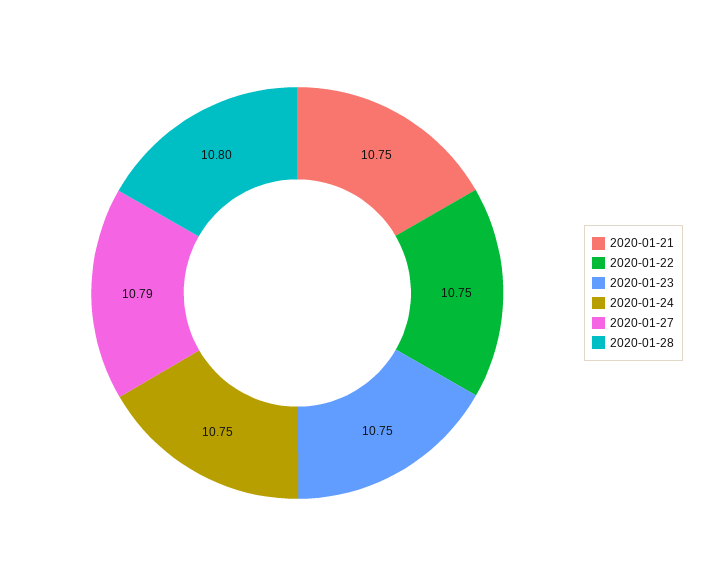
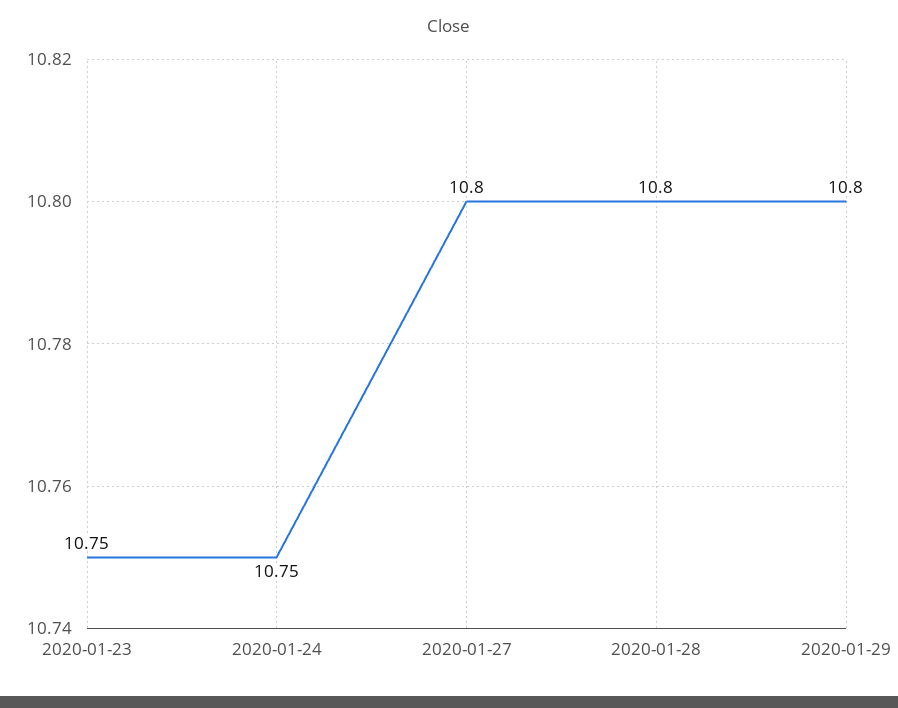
2020-01-21: 10.75 -> none
2020-01-22: 10.75 -> none
2020-01-27: 10.79 -> 10.8
2020-01-29: none -> 10.8

